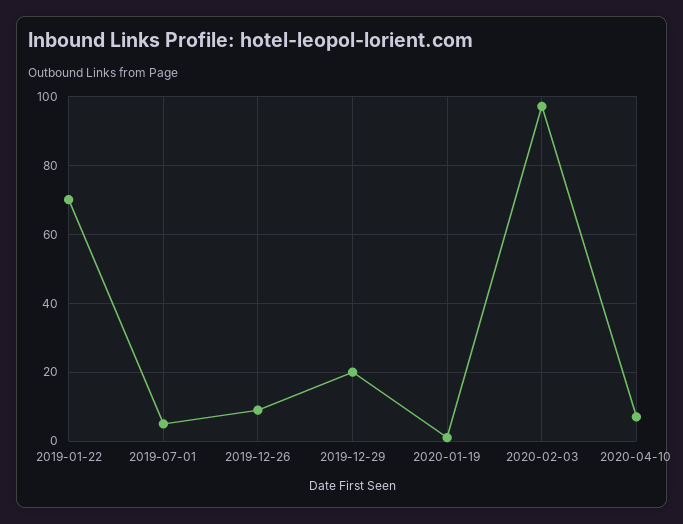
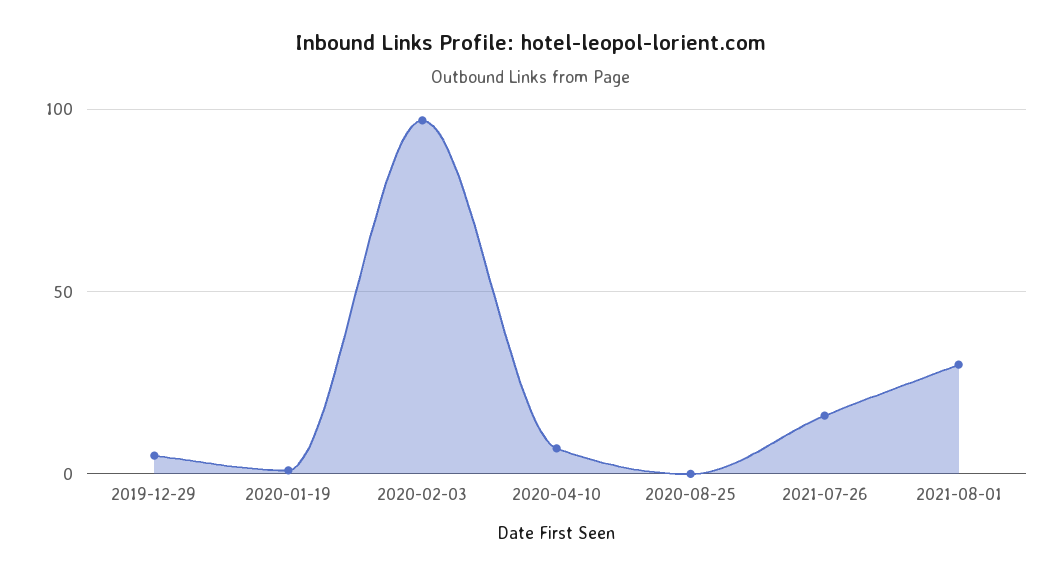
2019-01-22: 70 -> none
2019-07-01: 5 -> none
2019-12-26: 10 -> none
2019-12-29: 20 -> 5
2020-08-25: none -> 0
2021-07-26: none -> 15
2021-08-01: none -> 30

